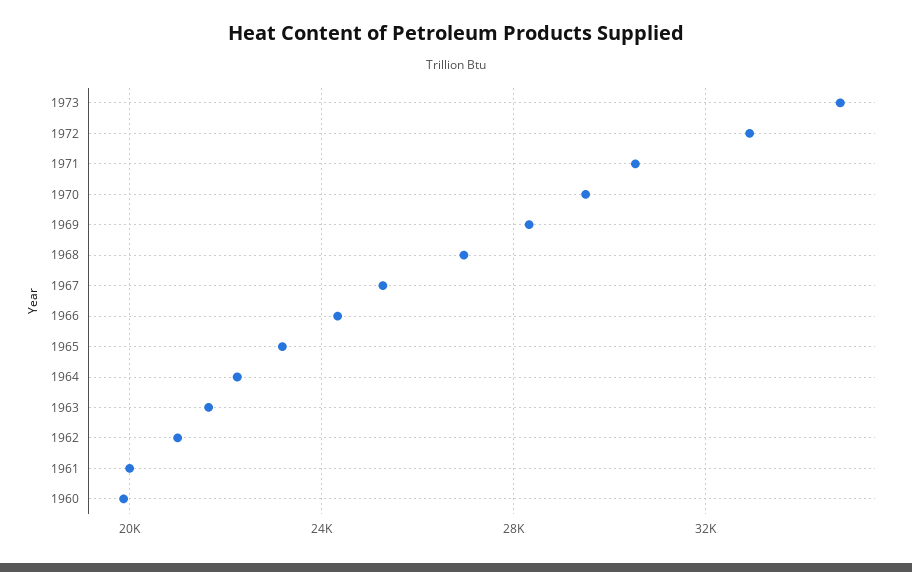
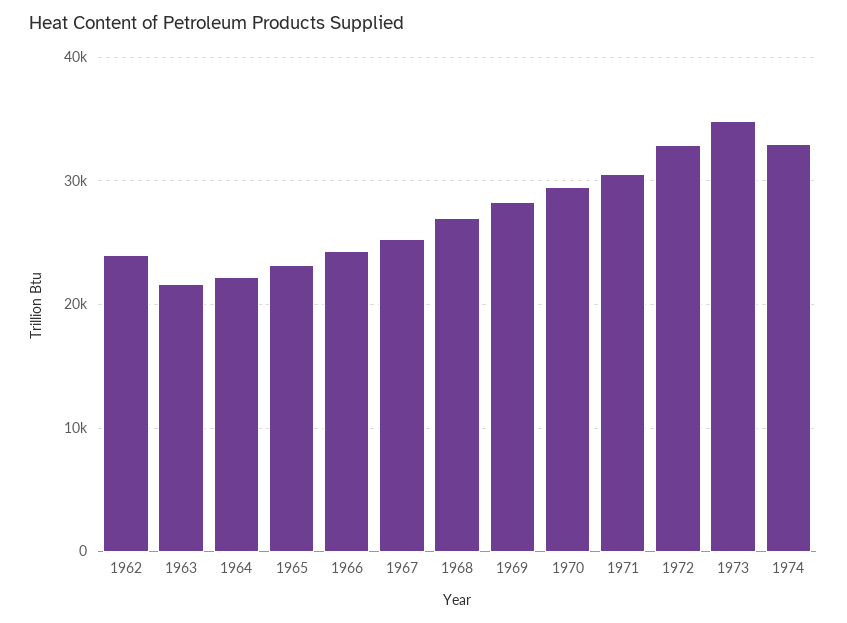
1962: 21000 -> 24000
1961: 20000 -> none
1960: 20000 -> none
1974: none -> 33000

